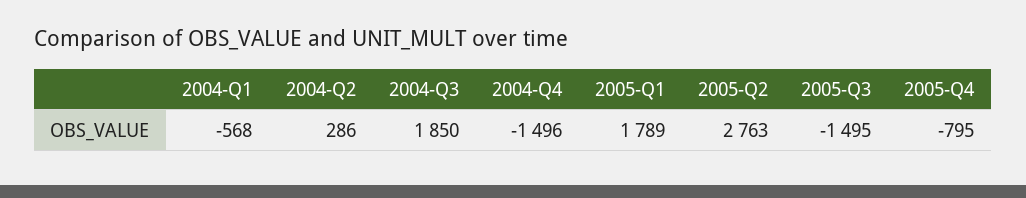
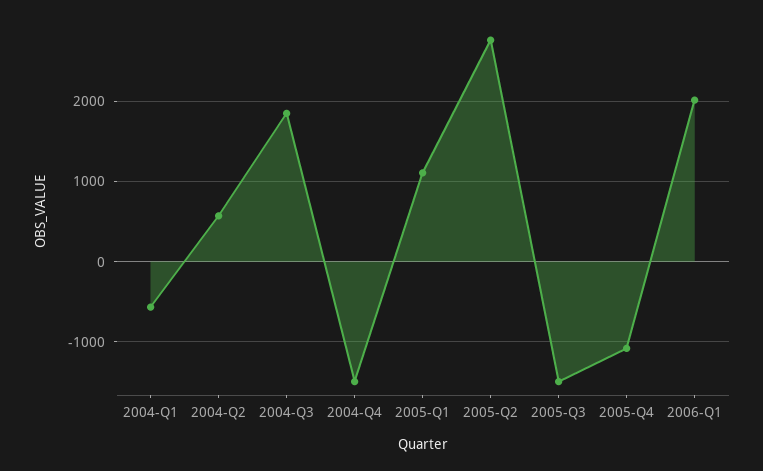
2004-Q2: 286 -> 600
2005-Q1: 1789 -> 1100
2005-Q4: -795 -> -1100
2006-Q1: none -> 2000

